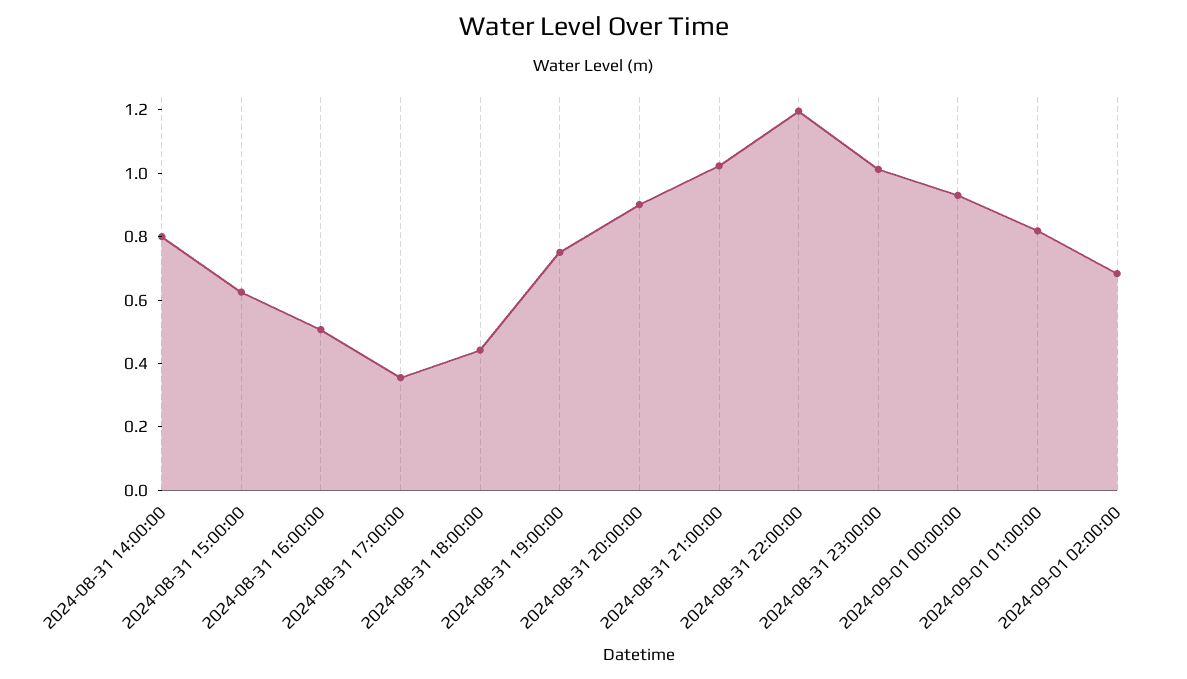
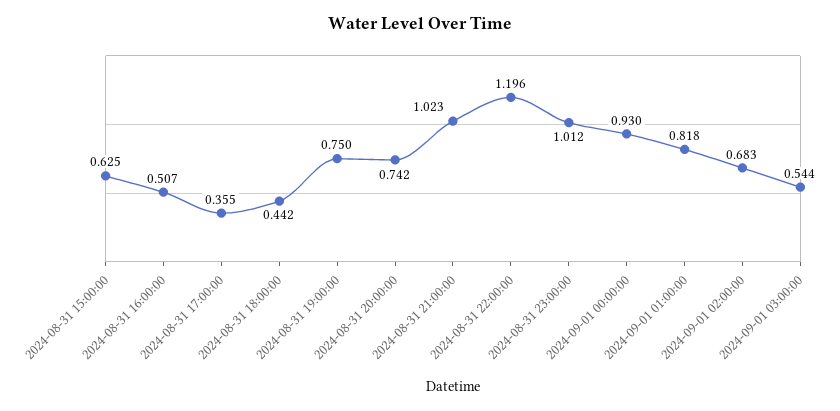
2024-08-31 14:00:00: 0.8 -> none
2024-08-31 20:00:00: 0.9 -> 0.742
2024-09-01 03:00:00: none -> 0.544

